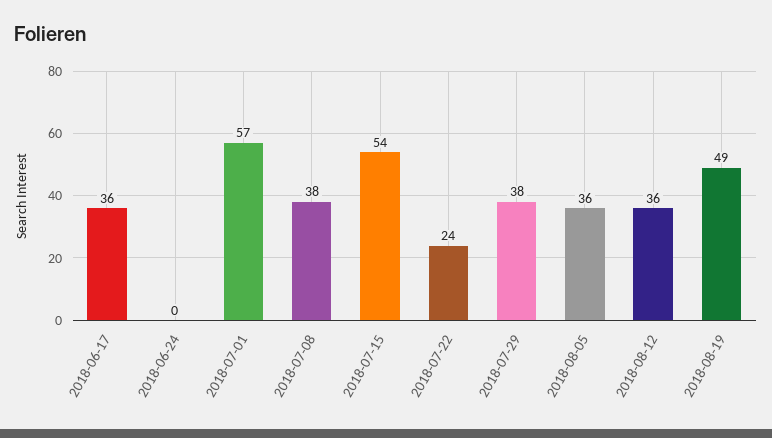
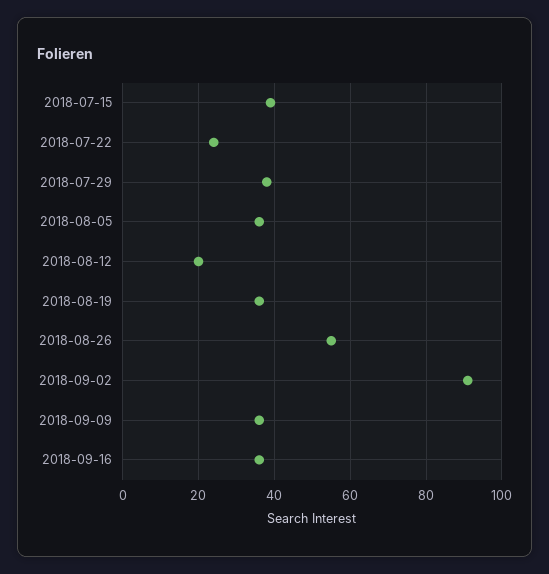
2018-06-17: 36 -> none
2018-06-24: 0 -> none
2018-07-01: 57 -> none
2018-07-08: 38 -> none
2018-07-15: 54 -> 40
2018-08-12: 36 -> 20
2018-08-19: 49 -> 35
2018-08-26: none -> 55
2018-09-02: none -> 90
2018-09-09: none -> 35
2018-09-16: none -> 35

